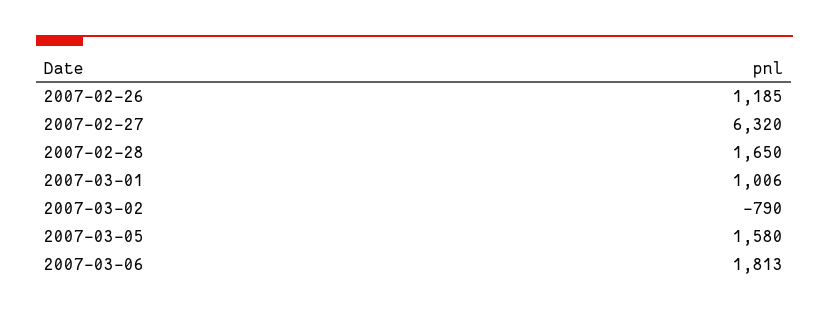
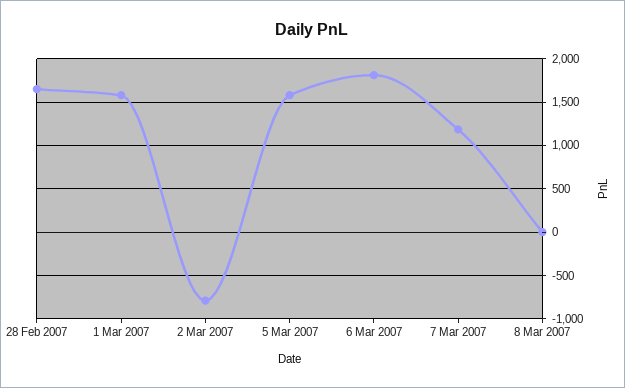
2007-02-26: 1185 -> none
2007-02-27: 6320 -> none
2007-03-01: 1006 -> 1600
7 Mar 2007: none -> 1200
8 Mar 2007: none -> 0

